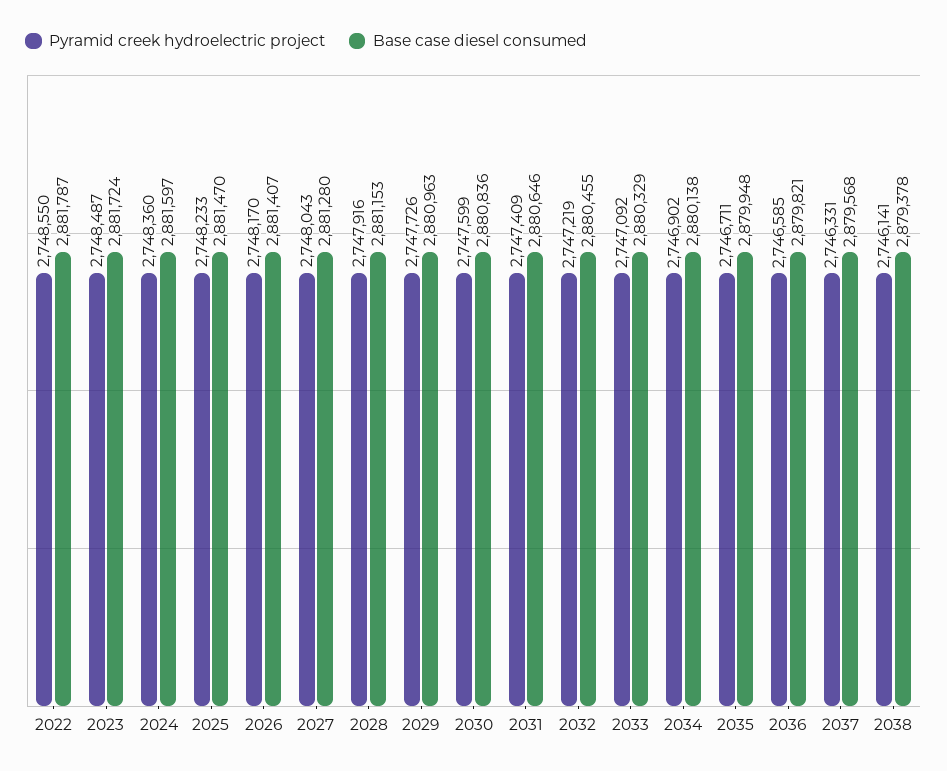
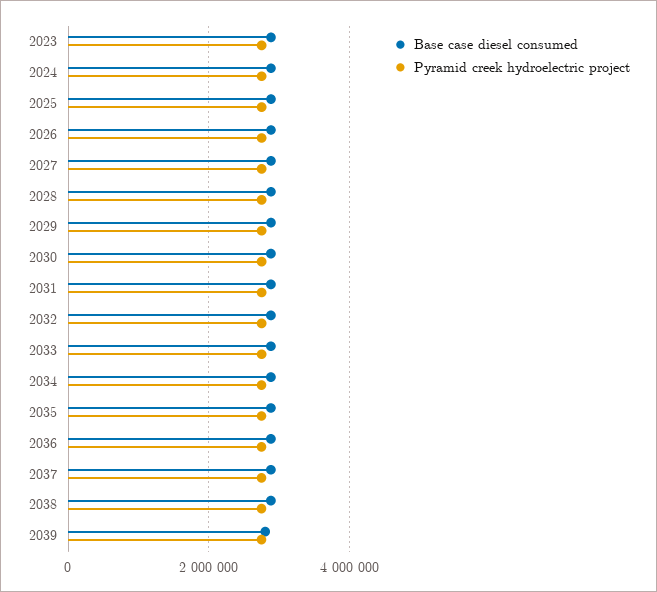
Pyramid creek hydroelectric project, 2022: 2748550 -> none
Base case diesel consumed, 2022: 2881787 -> none
Base case diesel consumed, 2039: none -> 2800000
Pyramid creek hydroelectric project, 2039: none -> 2800000

